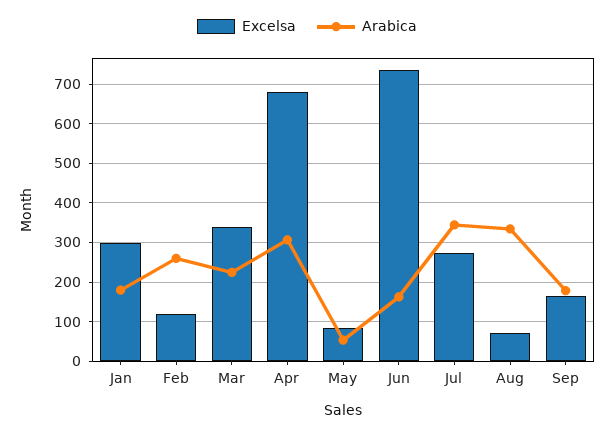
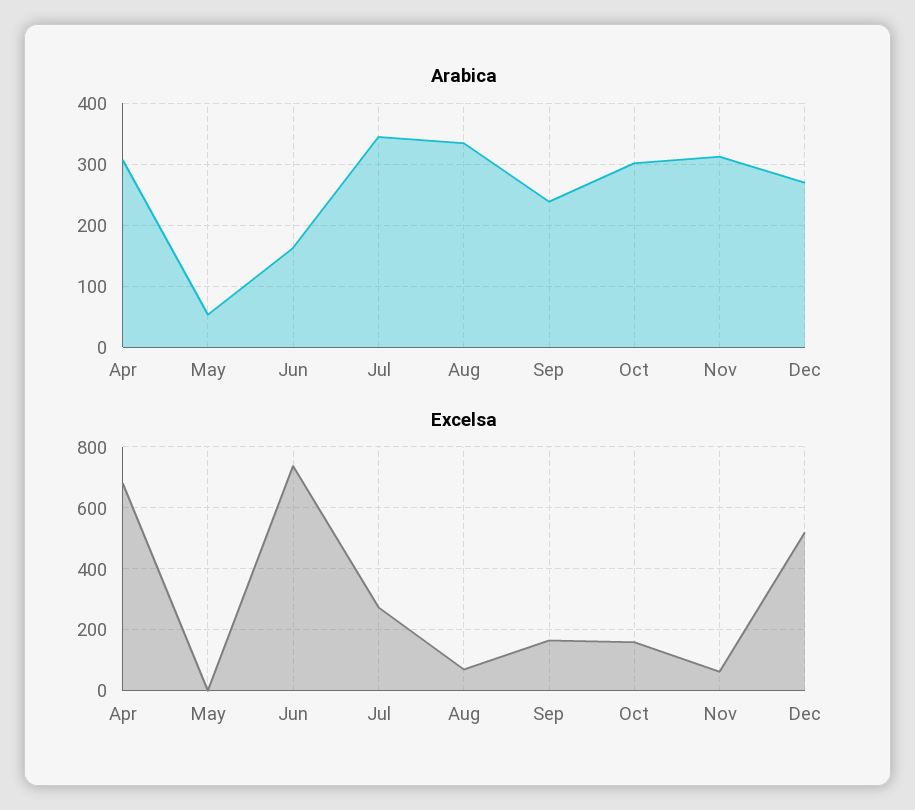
Excelsa, Jan: 300 -> none
Arabica, Jan: 180 -> none
Excelsa, Feb: 120 -> none
Arabica, Feb: 260 -> none
Excelsa, Mar: 340 -> none
Arabica, Mar: 220 -> none
Excelsa, May: 80 -> 0
Arabica, Sep: 180 -> 240
Arabica, Oct: none -> 300
Arabica, Nov: none -> 310
Arabica, Dec: none -> 270
Excelsa, Oct: none -> 160
Excelsa, Nov: none -> 60
Excelsa, Dec: none -> 520

